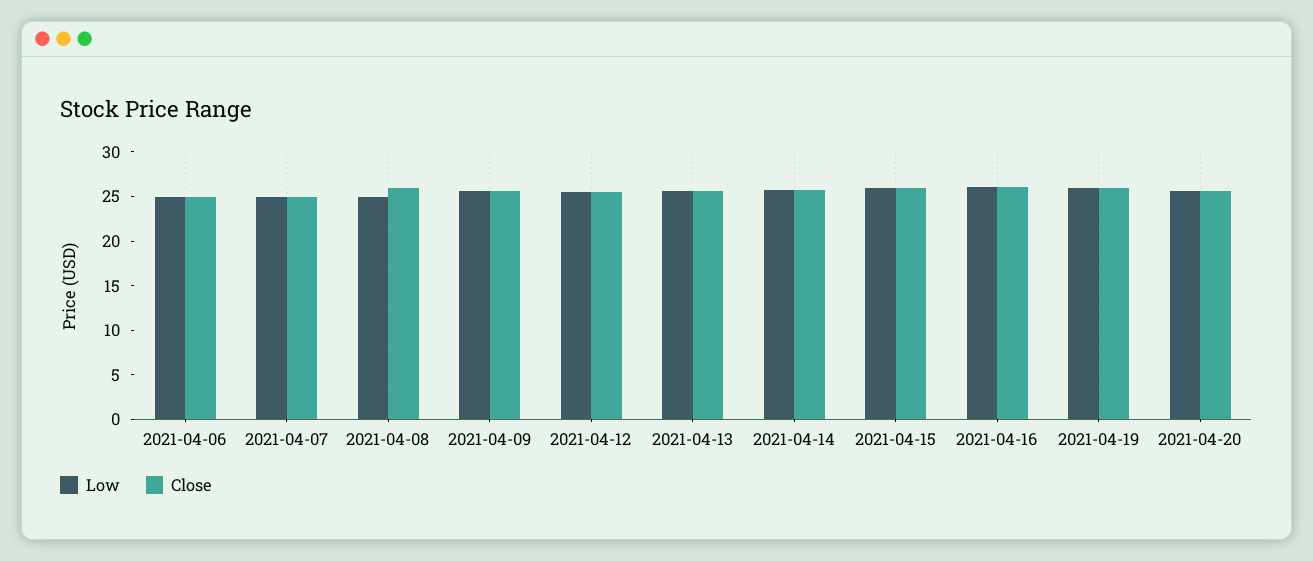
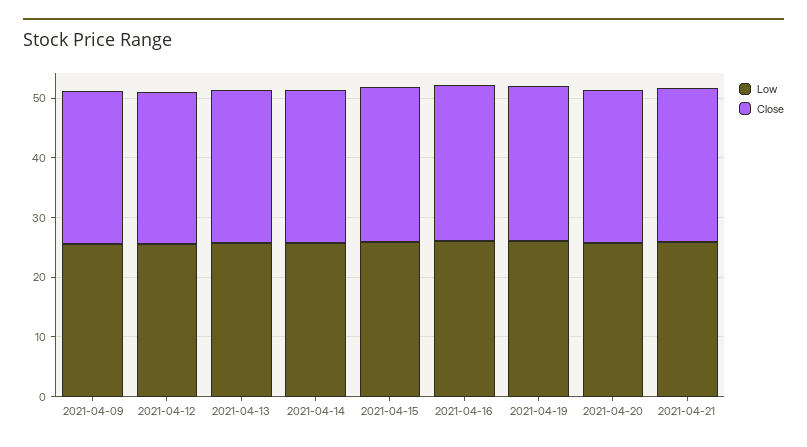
Low, 2021-04-06: 25 -> none
Close, 2021-04-06: 25 -> none
Low, 2021-04-07: 25 -> none
Close, 2021-04-07: 25 -> none
Low, 2021-04-08: 25 -> none
Close, 2021-04-08: 26 -> none
Low, 2021-04-21: none -> 26
Close, 2021-04-21: none -> 26

